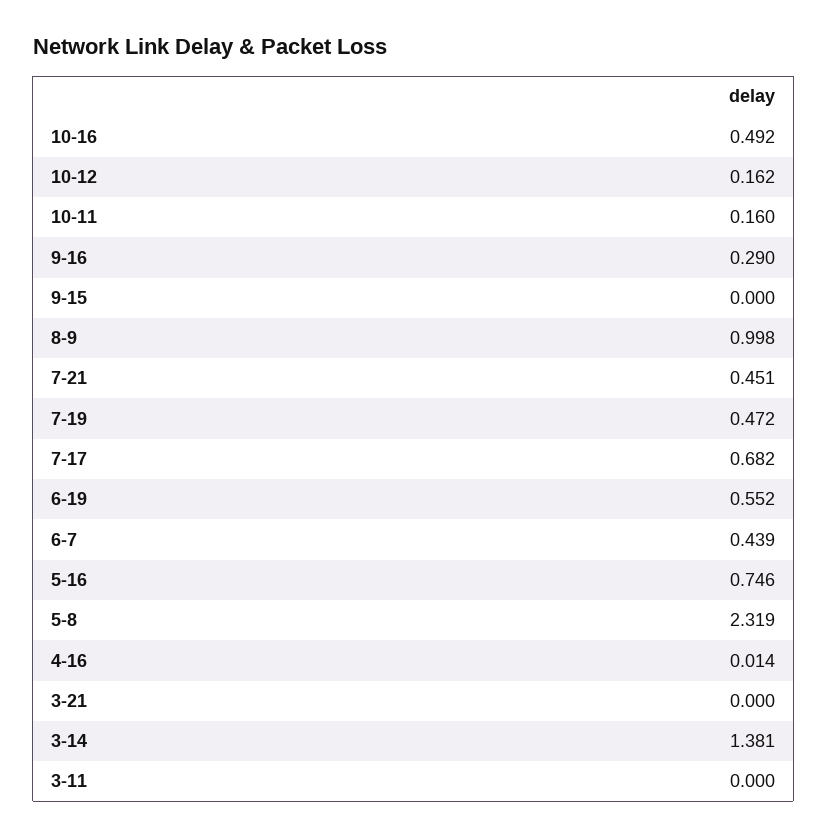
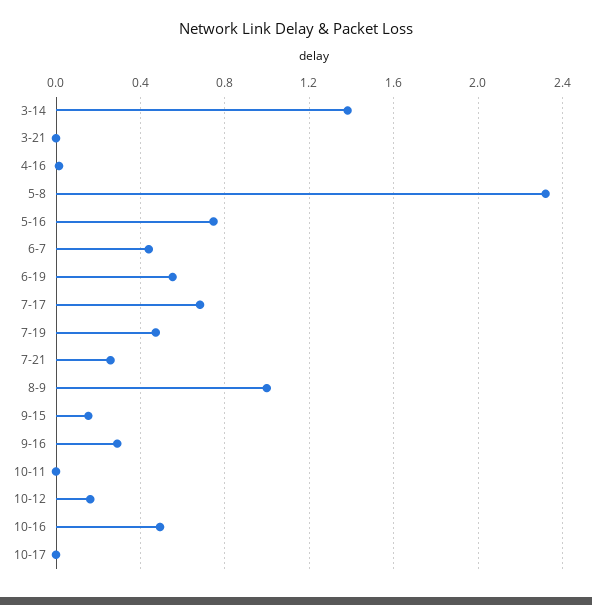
10-11: 0.16 -> 0
9-15: 0 -> 0.15
7-21: 0.451 -> 0.25
3-11: 0 -> none
10-17: none -> 0

